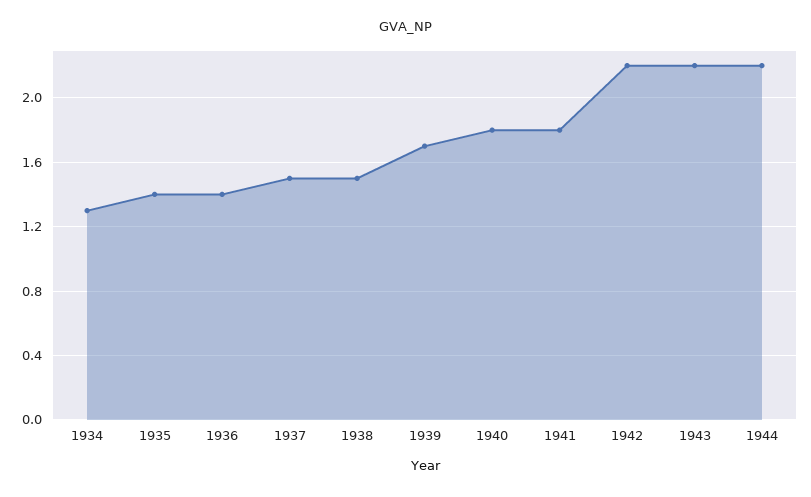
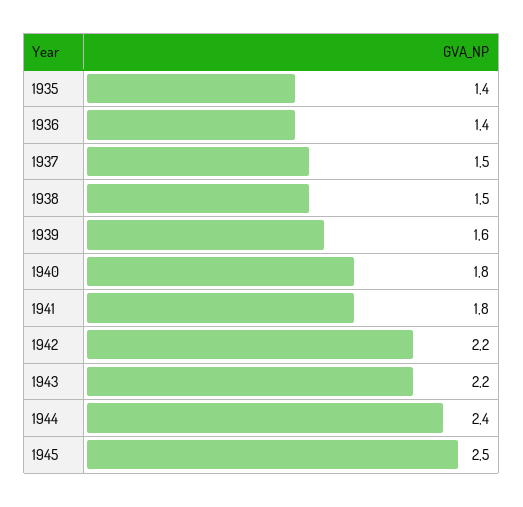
1934: 1.3 -> none
1939: 1.7 -> 1.6
1944: 2.2 -> 2.4
1945: none -> 2.5

